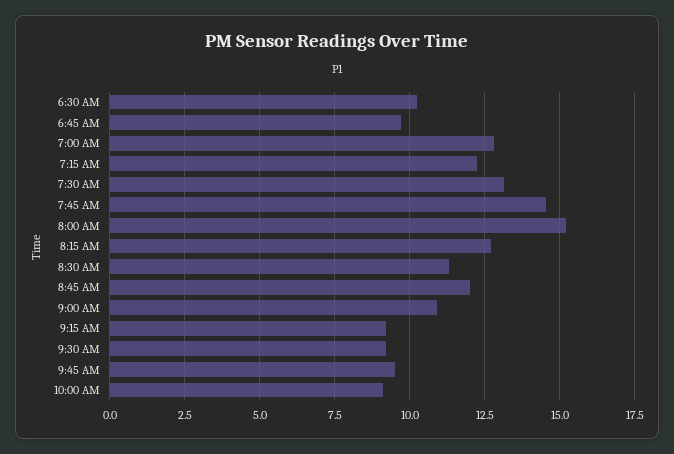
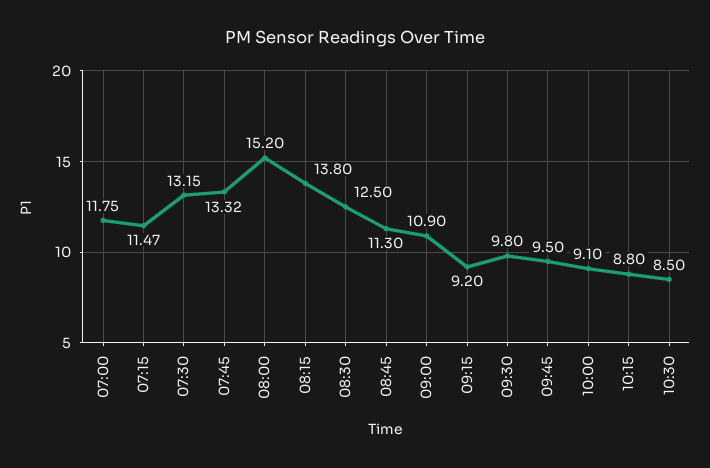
6:30 AM: 10.25 -> none
6:45 AM: 9.75 -> none
7:00 AM: 12.75 -> 11.75
7:15 AM: 12.25 -> 11.47
7:45 AM: 14.5 -> 13.32
8:15 AM: 12.75 -> 13.8
8:30 AM: 11.25 -> 12.5
8:45 AM: 12 -> 11.3
9:30 AM: 9.25 -> 9.8
10:15: none -> 8.8
10:30: none -> 8.5

